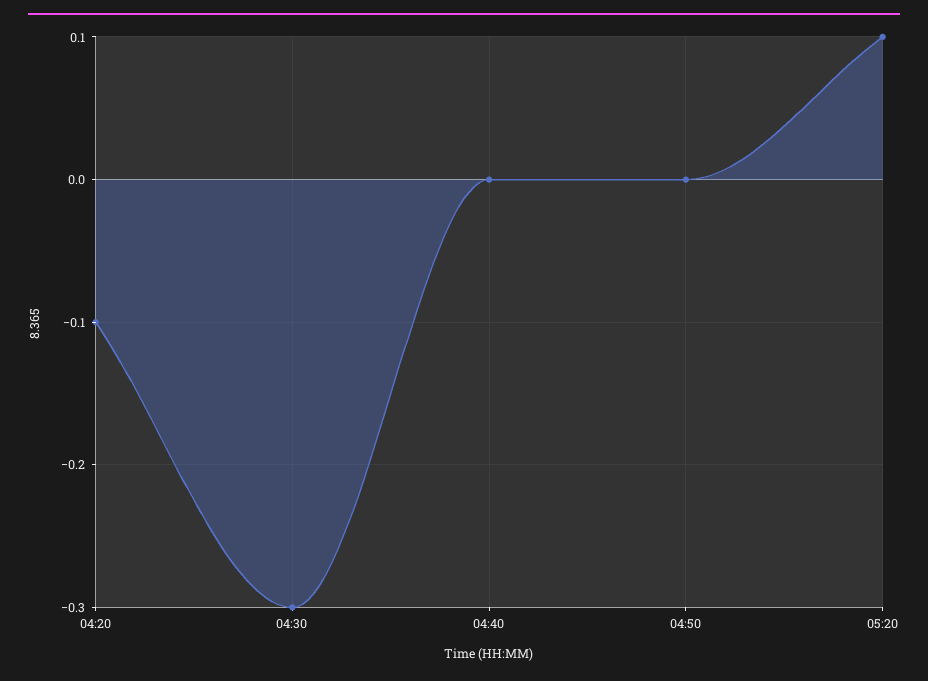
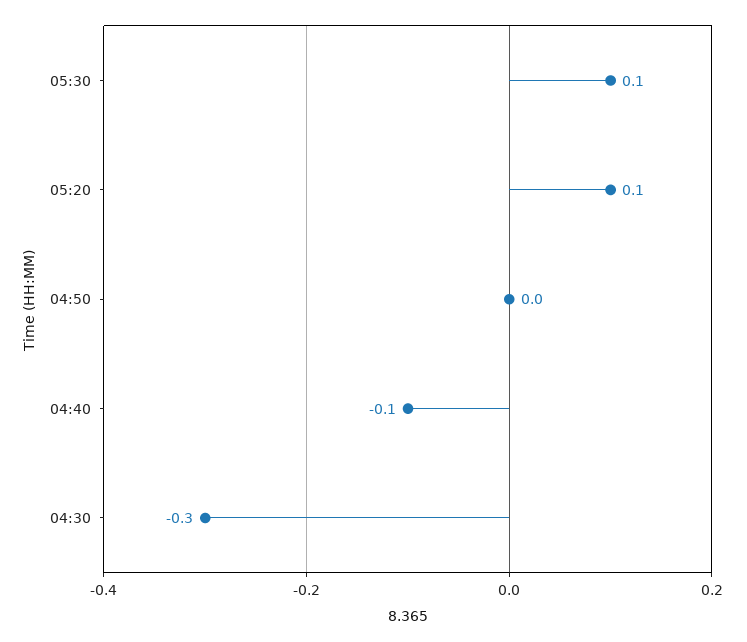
04:20: -0.1 -> none
04:40: 0 -> -0.1
05:30: none -> 0.1

